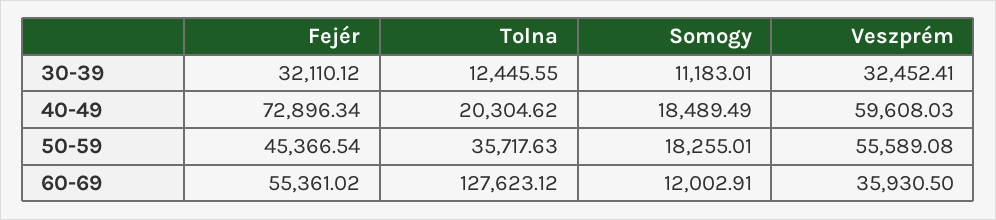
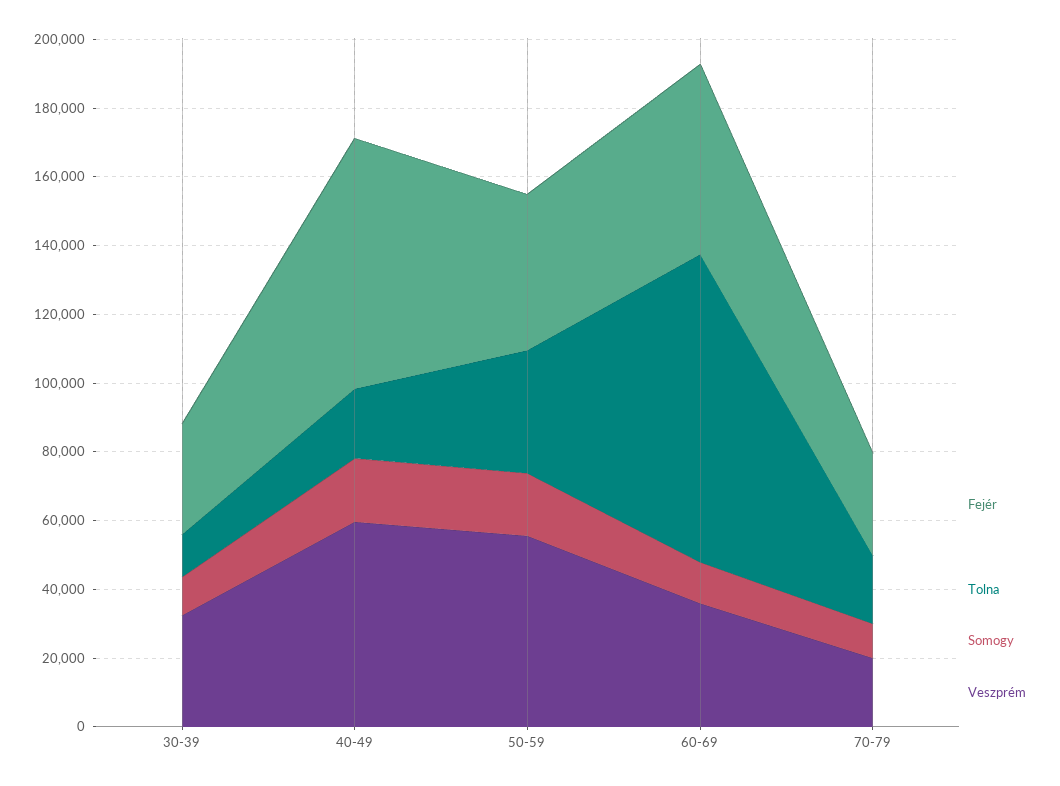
Tolna, 60-69: 127623.12 -> 90000
Fejér, 70-79: none -> 30000
Tolna, 70-79: none -> 20000
Somogy, 70-79: none -> 10000
Veszprém, 70-79: none -> 20000

